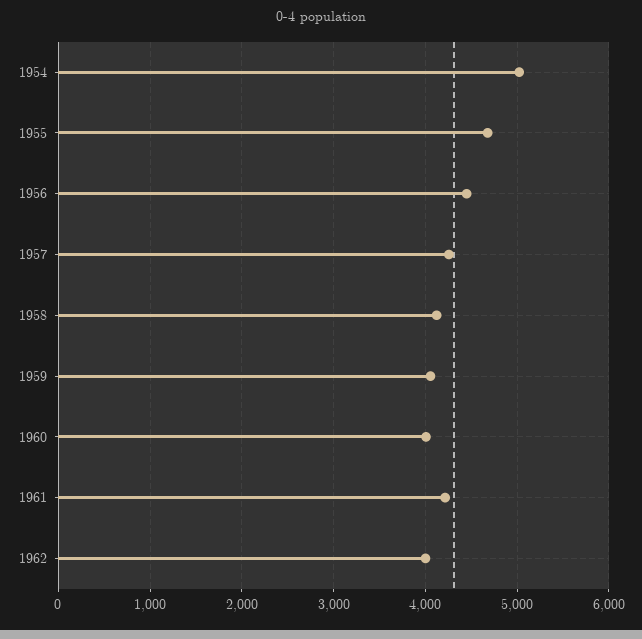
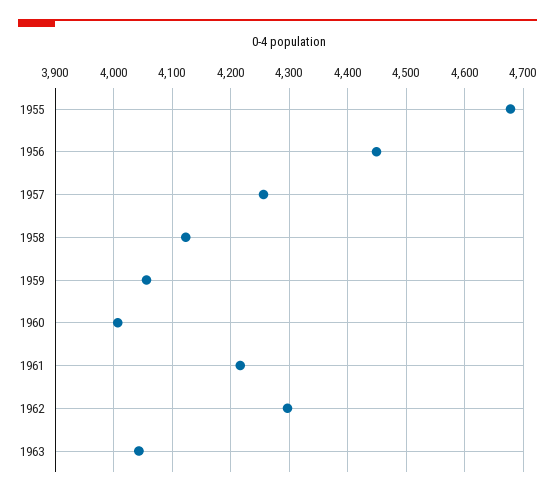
1954: 5000 -> none
1962: 4000 -> 4300
1963: none -> 4040

